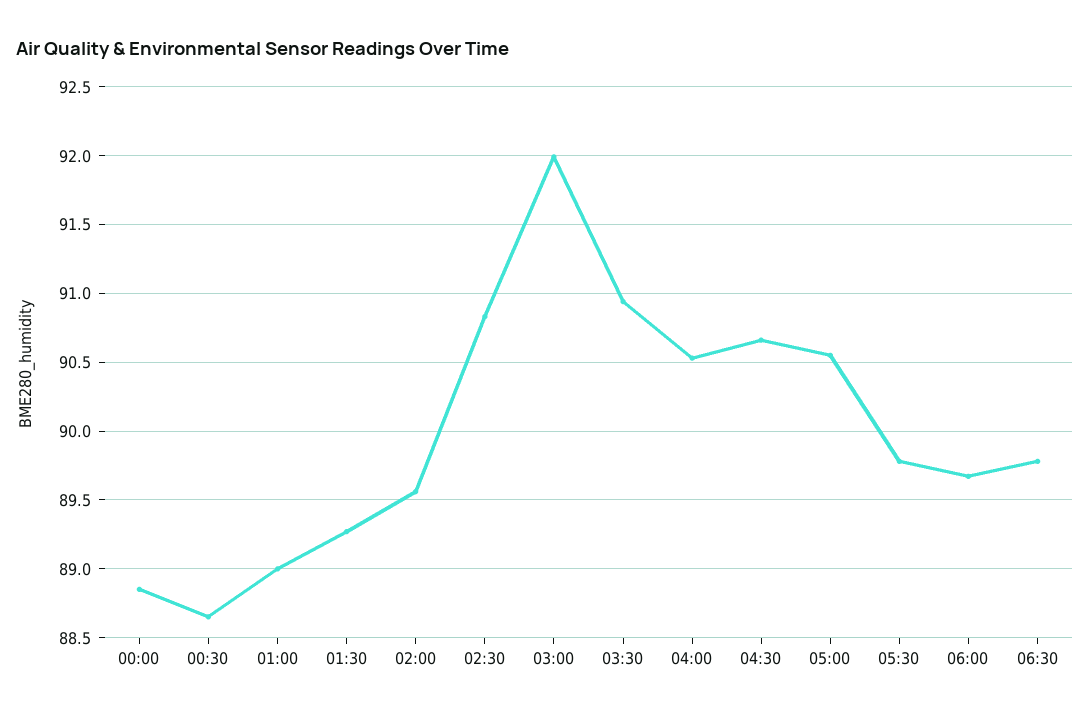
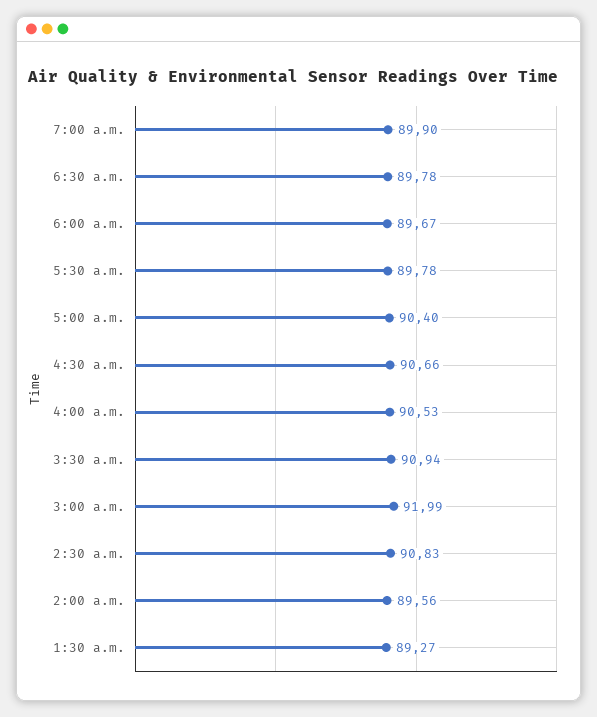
00:00: 88.85 -> none
00:30: 88.65 -> none
01:00: 89 -> none
05:00: 90.55 -> 90.4
7:00 a.m.: none -> 89.9

